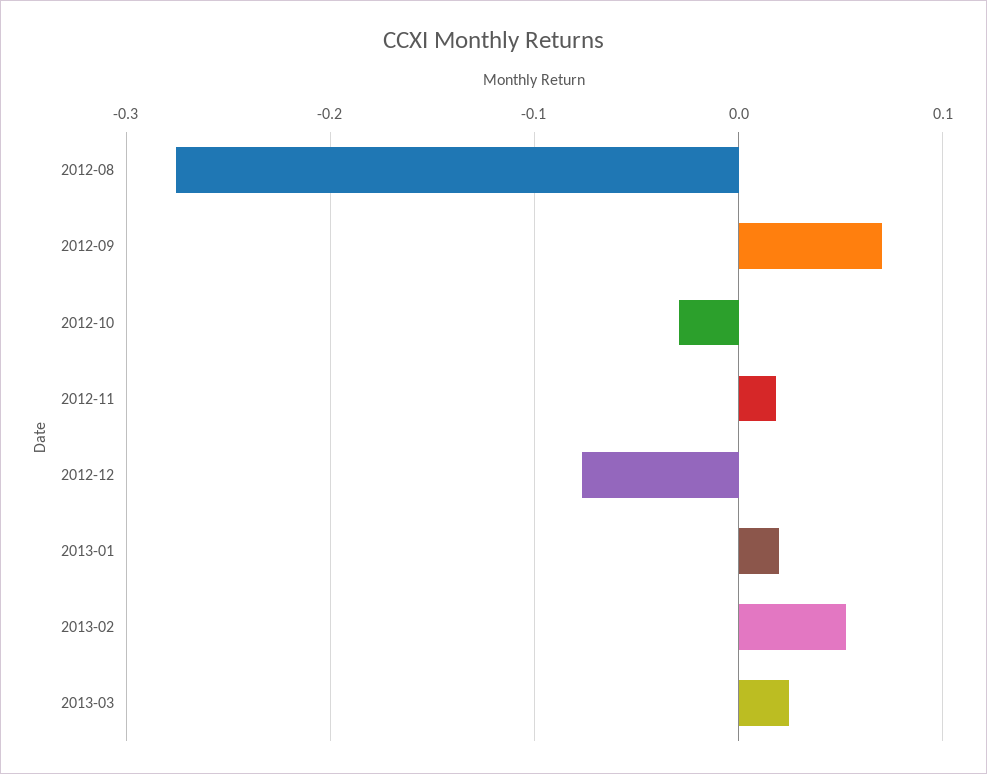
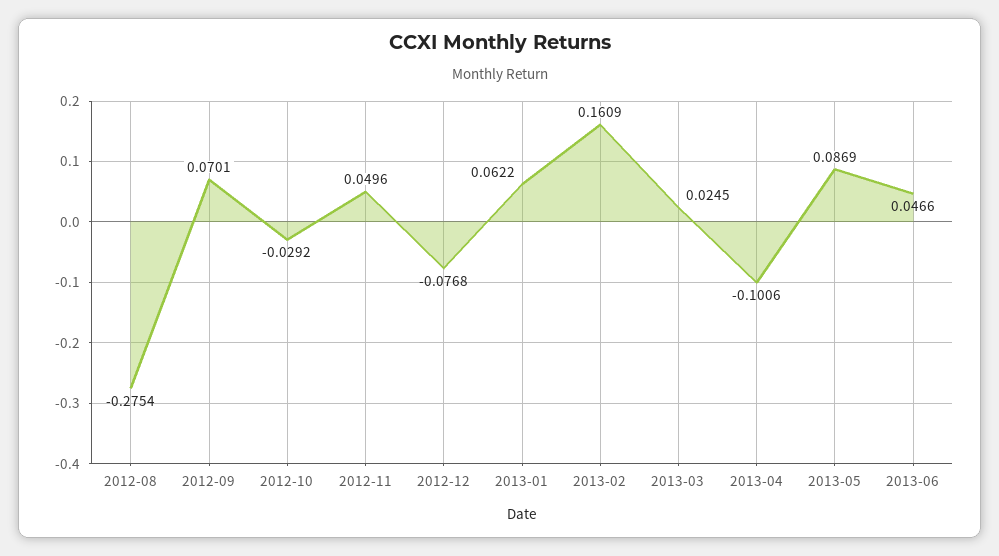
2012-11: 0.02 -> 0.0496
2013-01: 0.02 -> 0.0622
2013-02: 0.05 -> 0.1609
2013-04: none -> -0.1006
2013-05: none -> 0.0869
2013-06: none -> 0.0466

